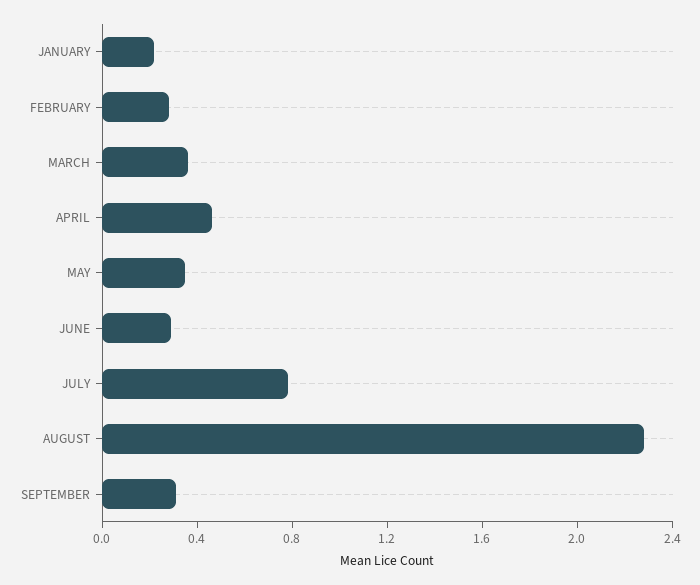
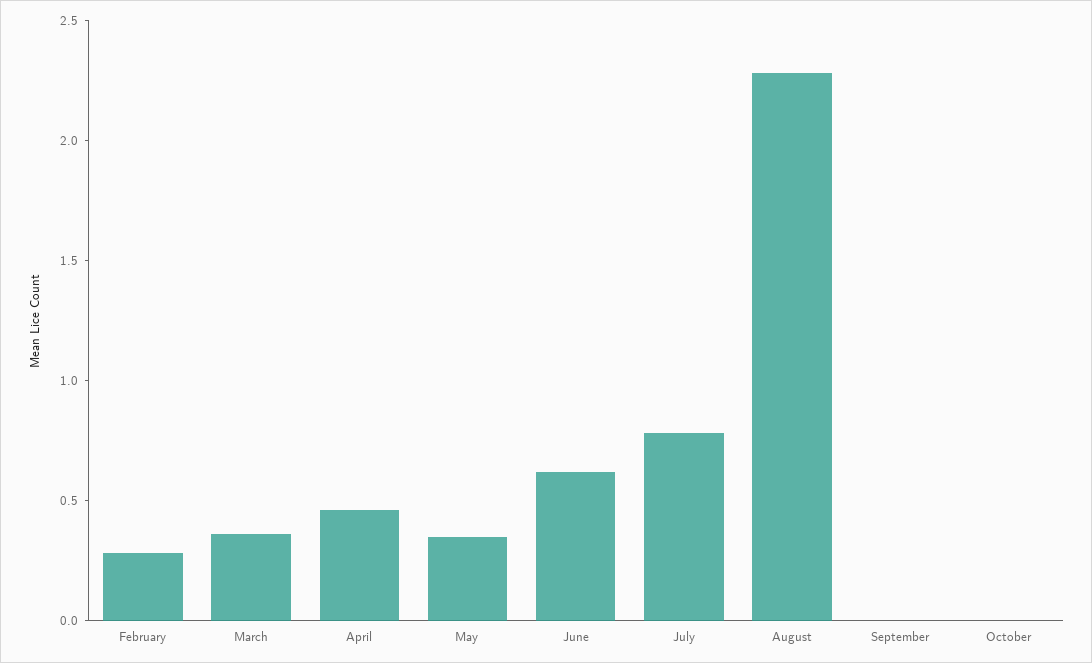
JANUARY: 0.2 -> none
JUNE: 0.3 -> 0.6
SEPTEMBER: 0.3 -> 0
October: none -> 0

